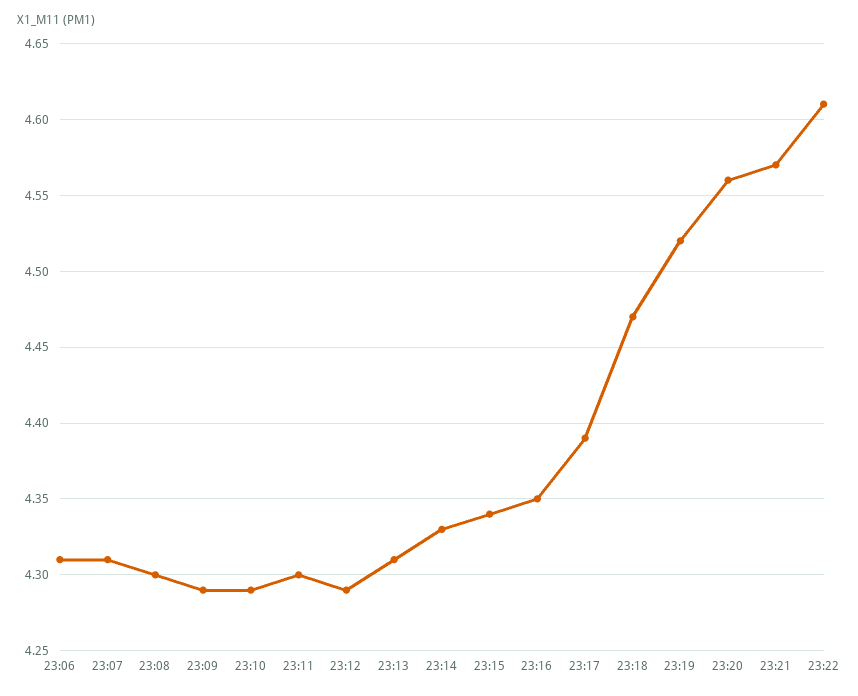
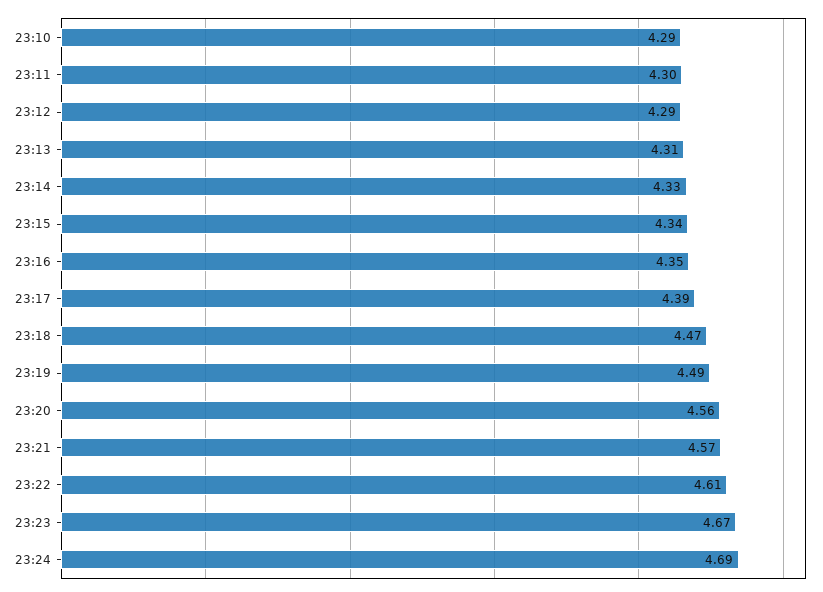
23:06: 4.31 -> none
23:07: 4.31 -> none
23:08: 4.3 -> none
23:09: 4.29 -> none
23:19: 4.52 -> 4.49
23:23: none -> 4.67
23:24: none -> 4.69

